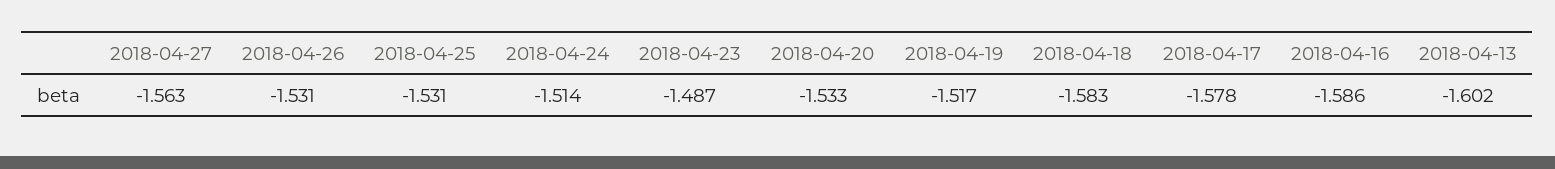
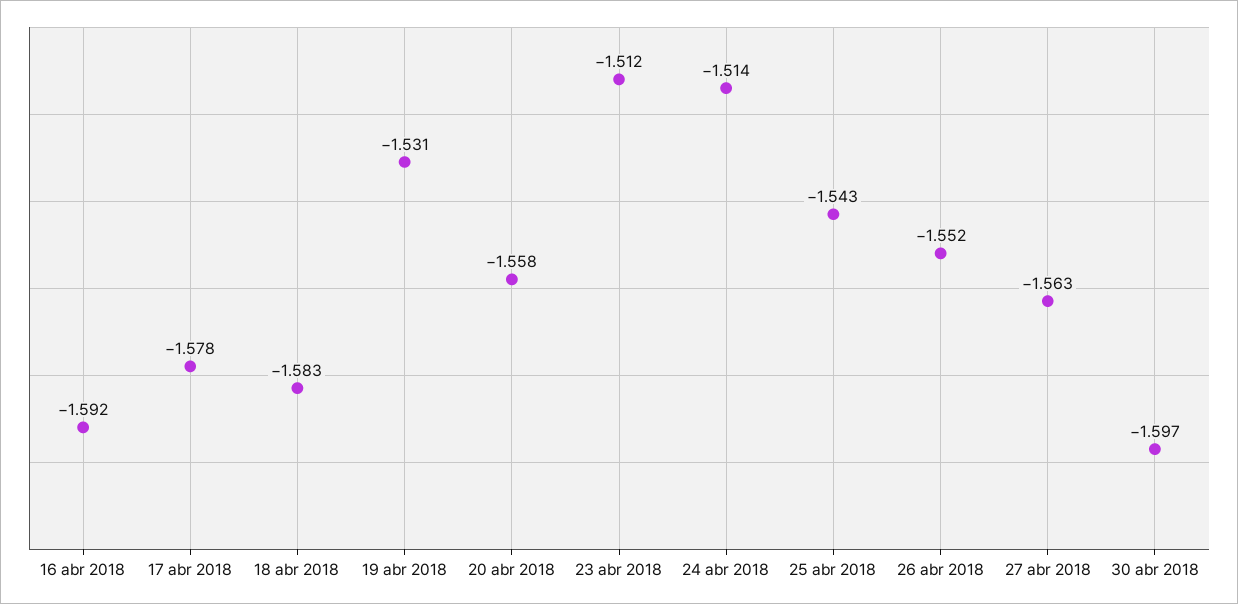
2018-04-26: -1.531 -> -1.552
2018-04-25: -1.531 -> -1.543
2018-04-23: -1.487 -> -1.512
2018-04-20: -1.533 -> -1.558
2018-04-19: -1.517 -> -1.531
2018-04-16: -1.586 -> -1.592
2018-04-13: -1.602 -> none
30 abr 2018: none -> -1.597

